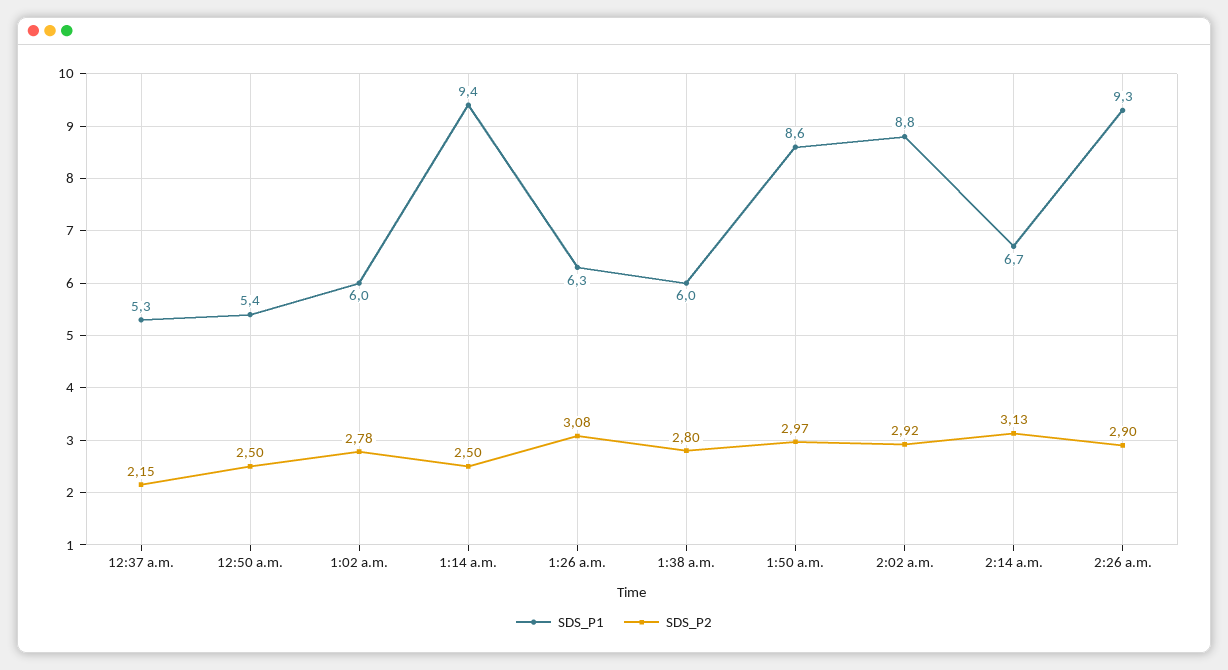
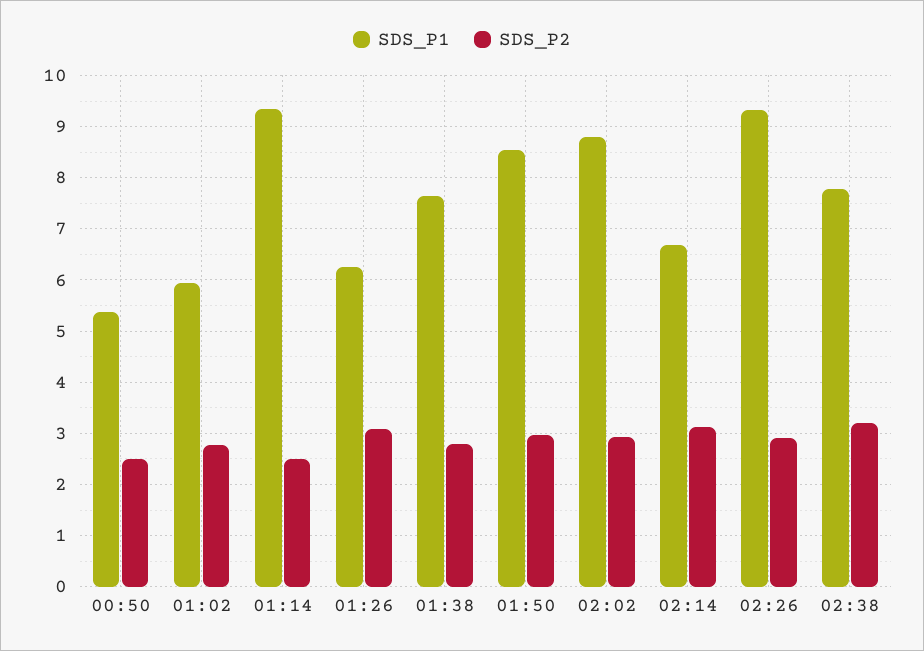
SDS_P1, 12:37 a.m.: 5.3 -> none
SDS_P2, 12:37 a.m.: 2.15 -> none
SDS_P1, 1:38 a.m.: 6 -> 7.6
SDS_P1, 02:38: none -> 7.8
SDS_P2, 02:38: none -> 3.2

